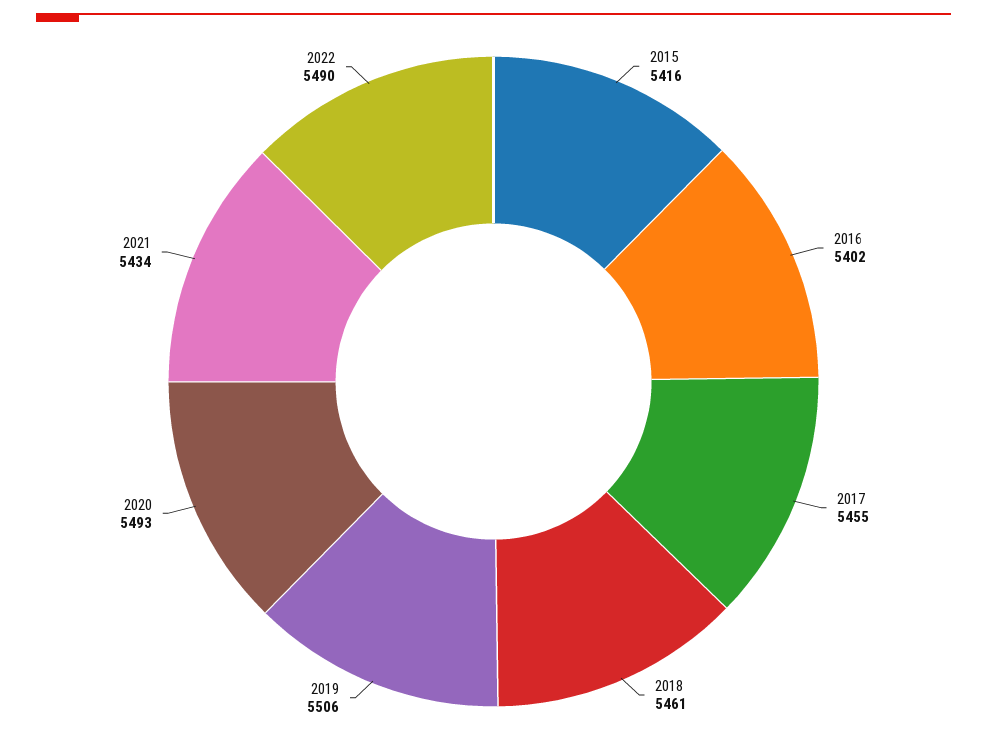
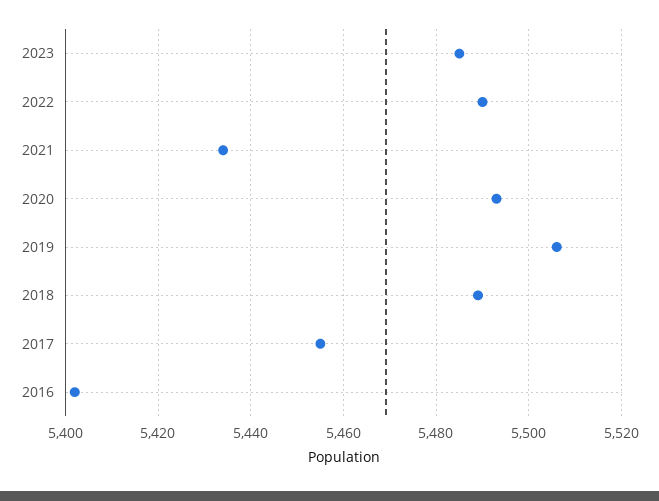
2015: 5416 -> none
2018: 5461 -> 5490
2023: none -> 5485

